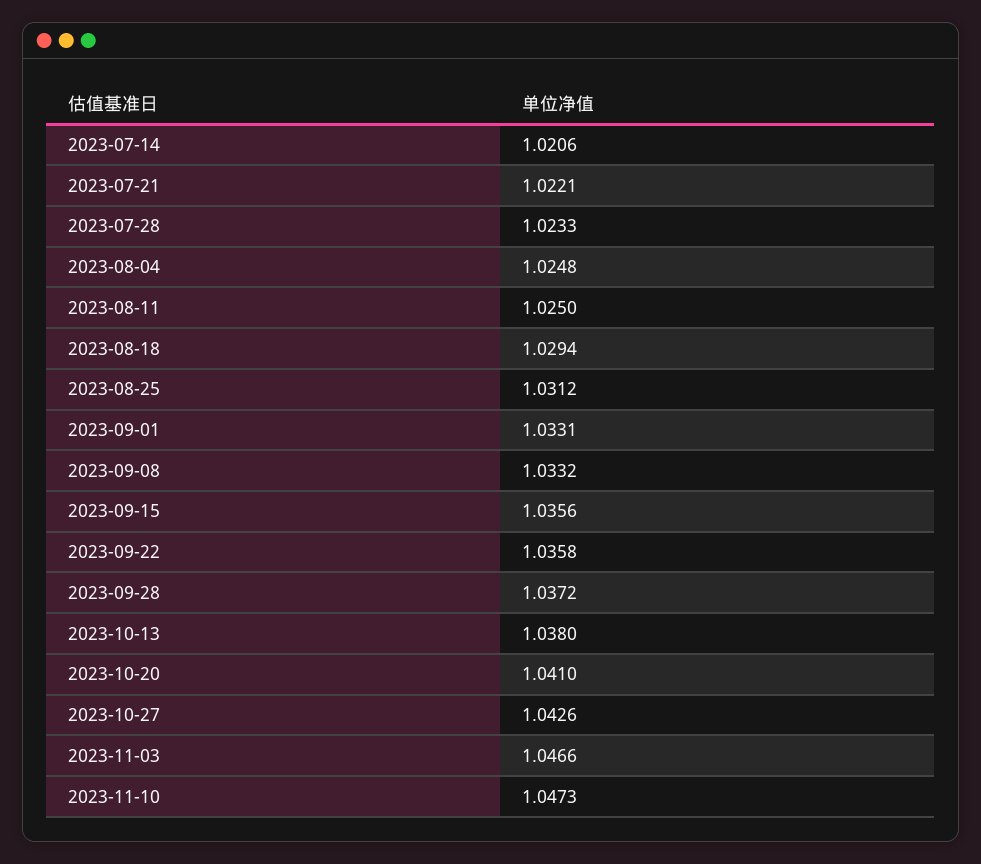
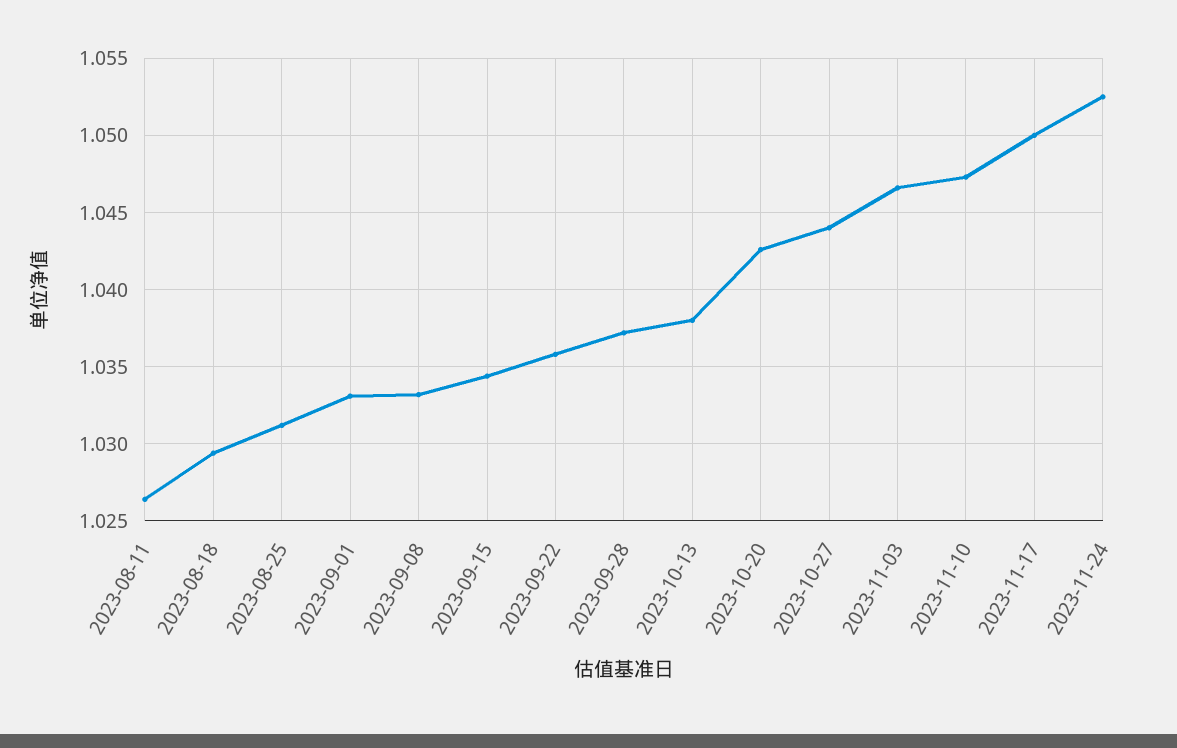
2023-07-14: 1.0206 -> none
2023-07-21: 1.0221 -> none
2023-07-28: 1.0233 -> none
2023-08-04: 1.0248 -> none
2023-08-11: 1.025 -> 1.0265
2023-09-15: 1.0356 -> 1.0345
2023-10-20: 1.041 -> 1.0425
2023-10-27: 1.0426 -> 1.044
2023-11-17: none -> 1.05
2023-11-24: none -> 1.0525

